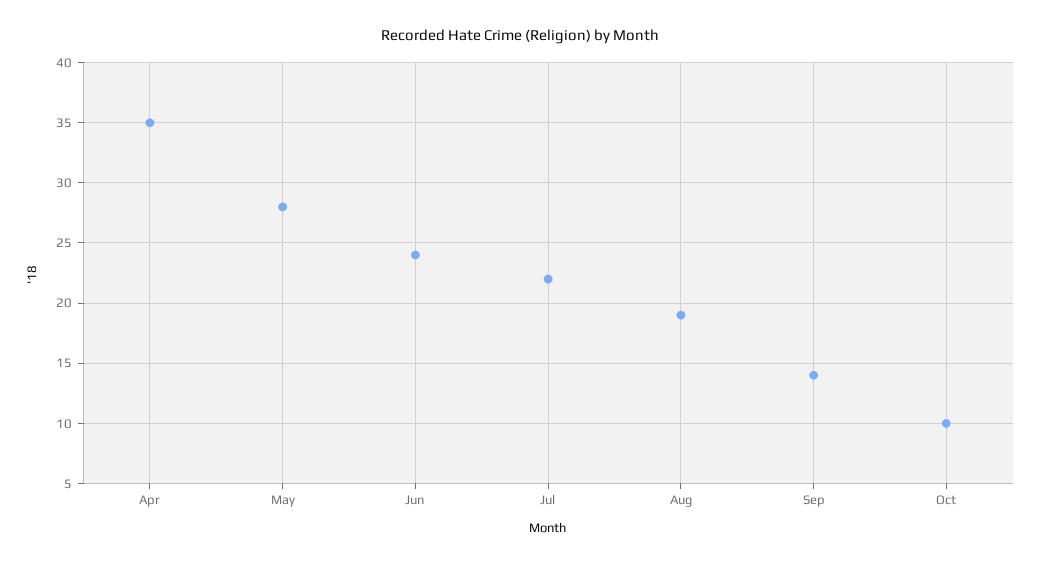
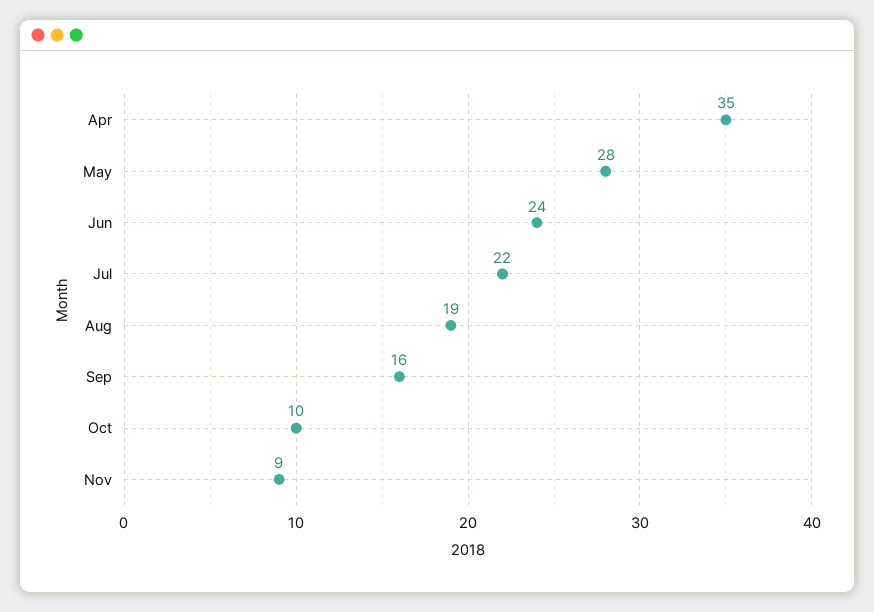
Sep: 14 -> 16
Nov: none -> 9

